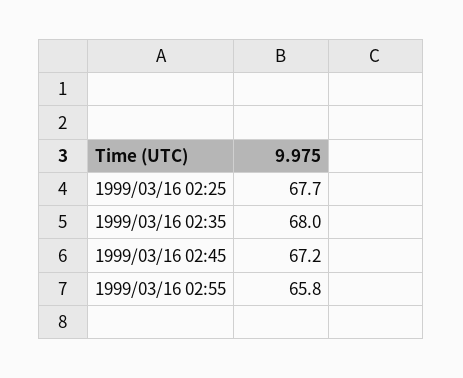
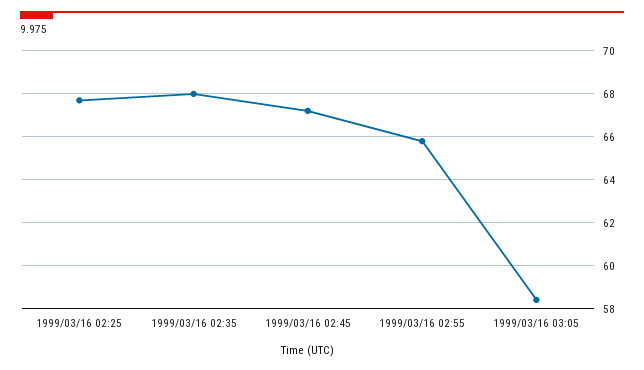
1999/03/16 03:05: none -> 58.5

